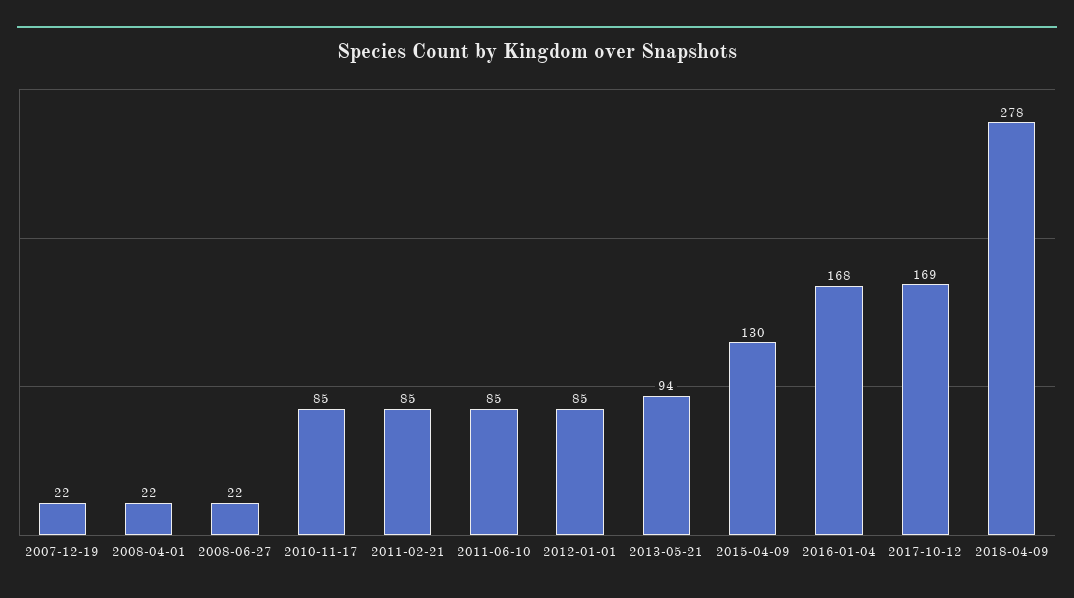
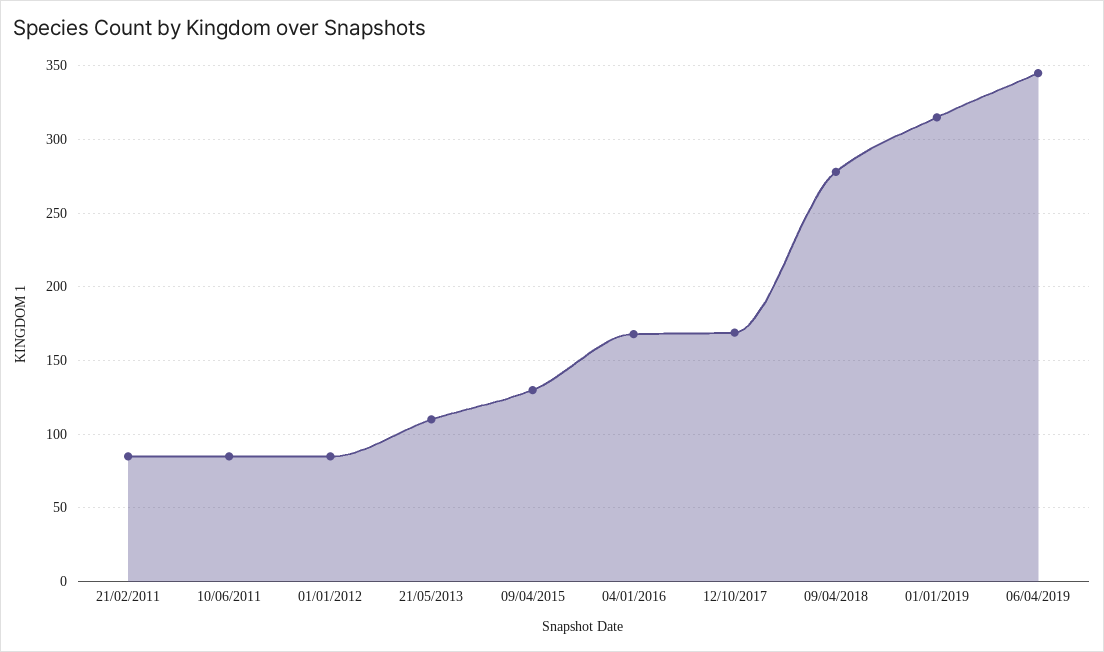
2007-12-19: 22 -> none
2008-04-01: 22 -> none
2008-06-27: 22 -> none
2010-11-17: 85 -> none
2013-05-21: 94 -> 110
01/01/2019: none -> 315
06/04/2019: none -> 345

